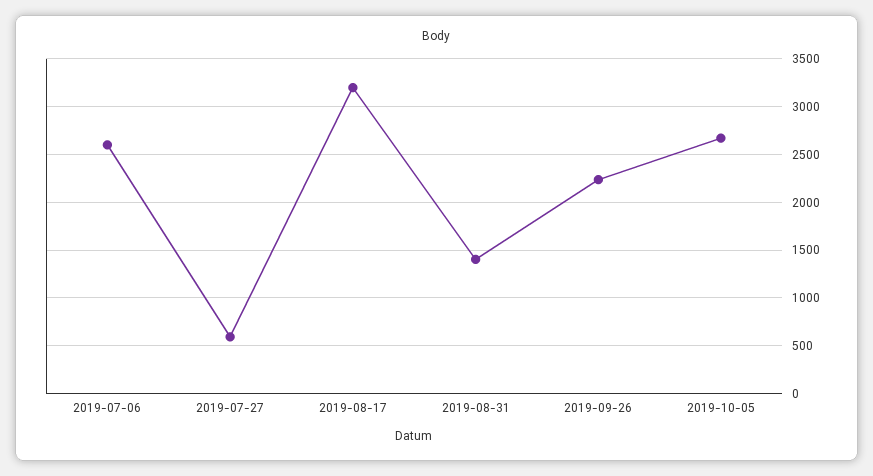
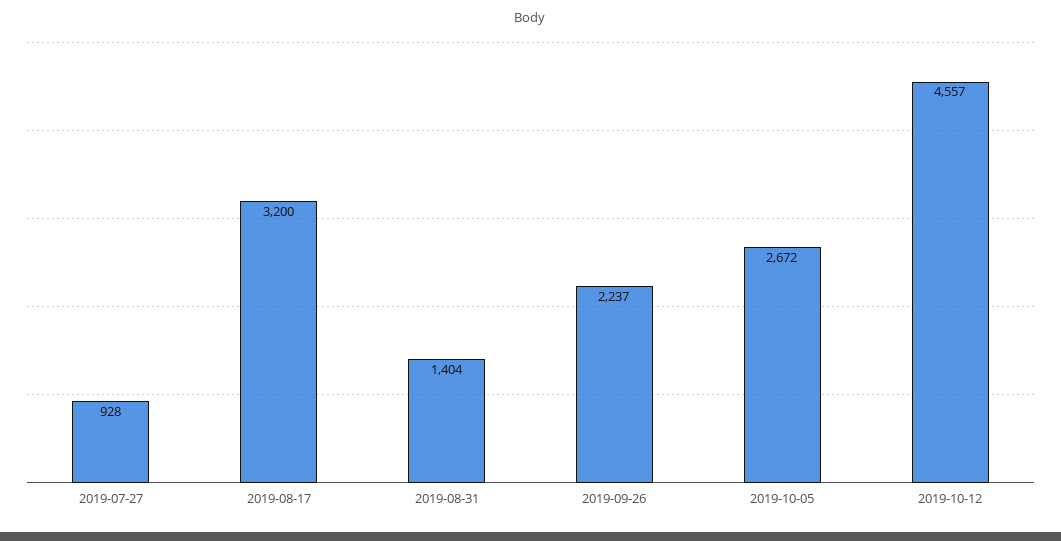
2019-07-06: 2600 -> none
2019-07-27: 600 -> 928
2019-10-12: none -> 4557

